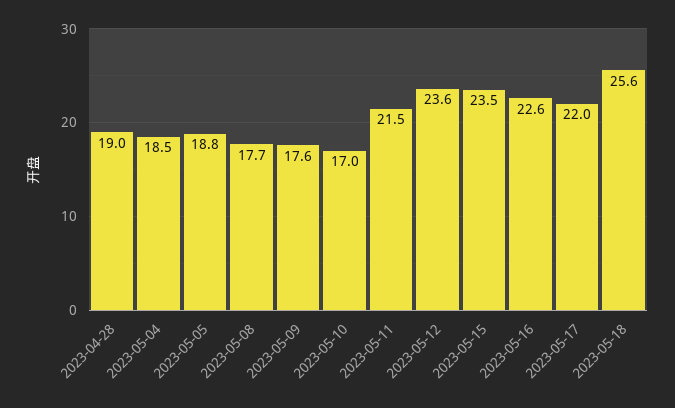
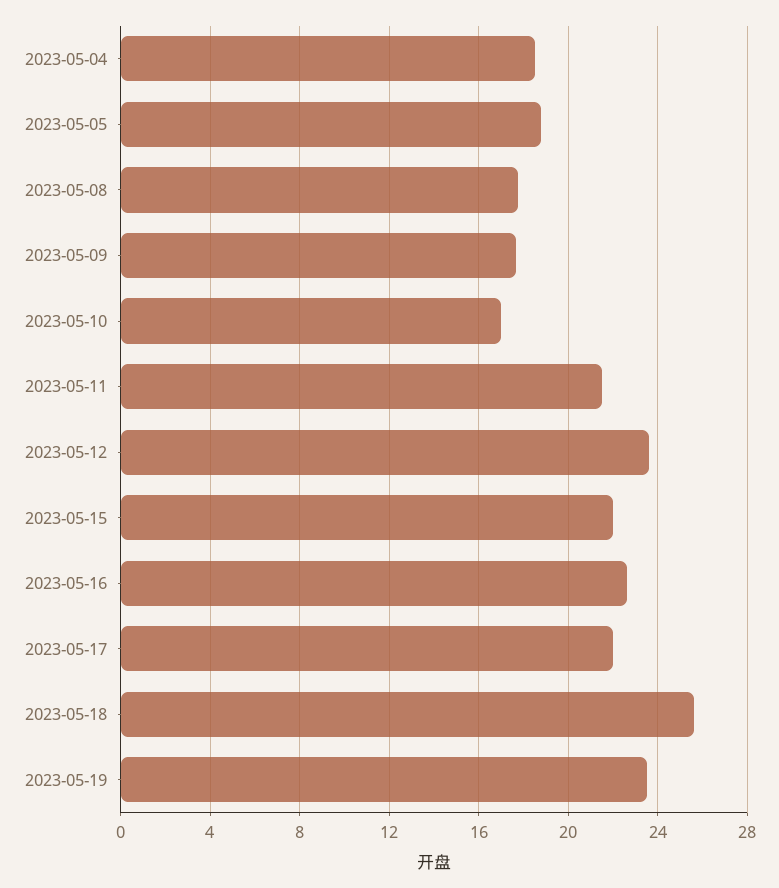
2023-04-28: 19 -> none
2023-05-15: 23.5 -> 22
2023-05-19: none -> 23.5

